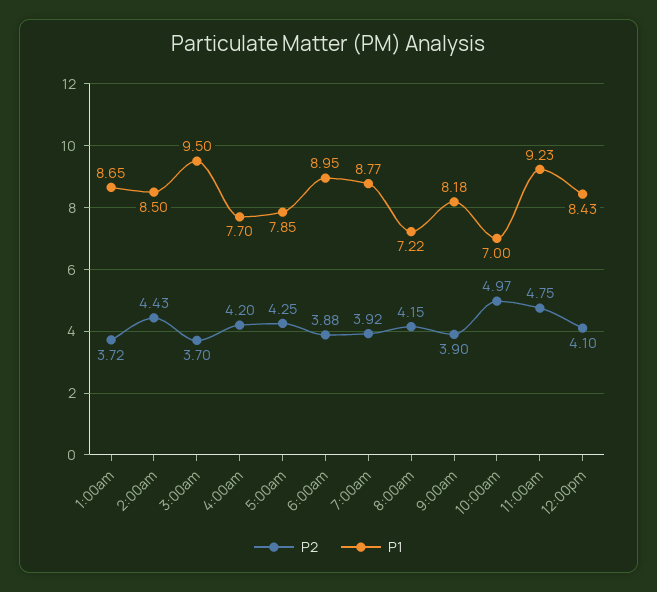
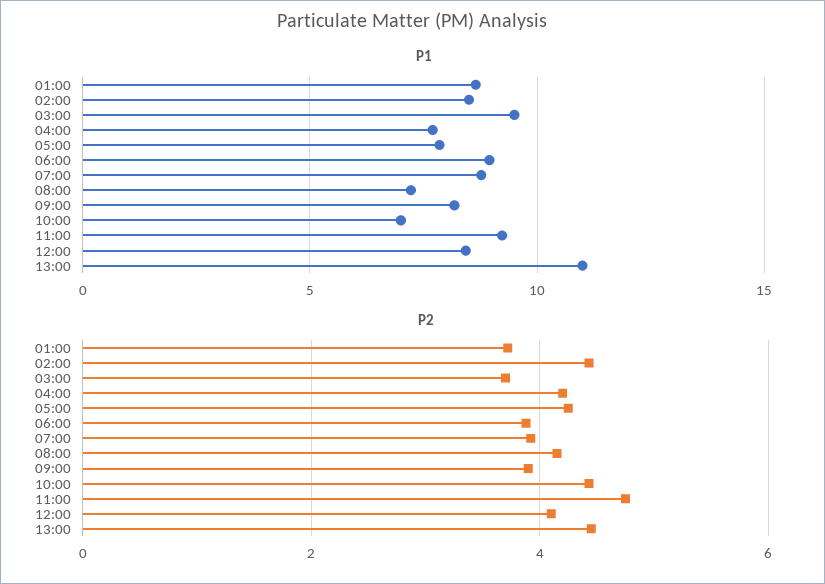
P2, 10:00am: 4.97 -> 4.4
P1, 13:00: none -> 11
P2, 13:00: none -> 4.4

